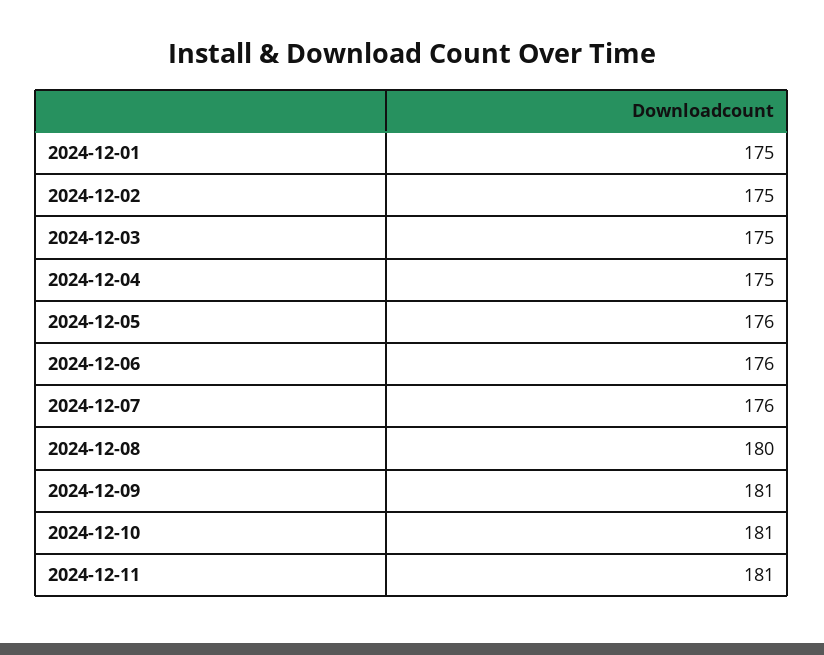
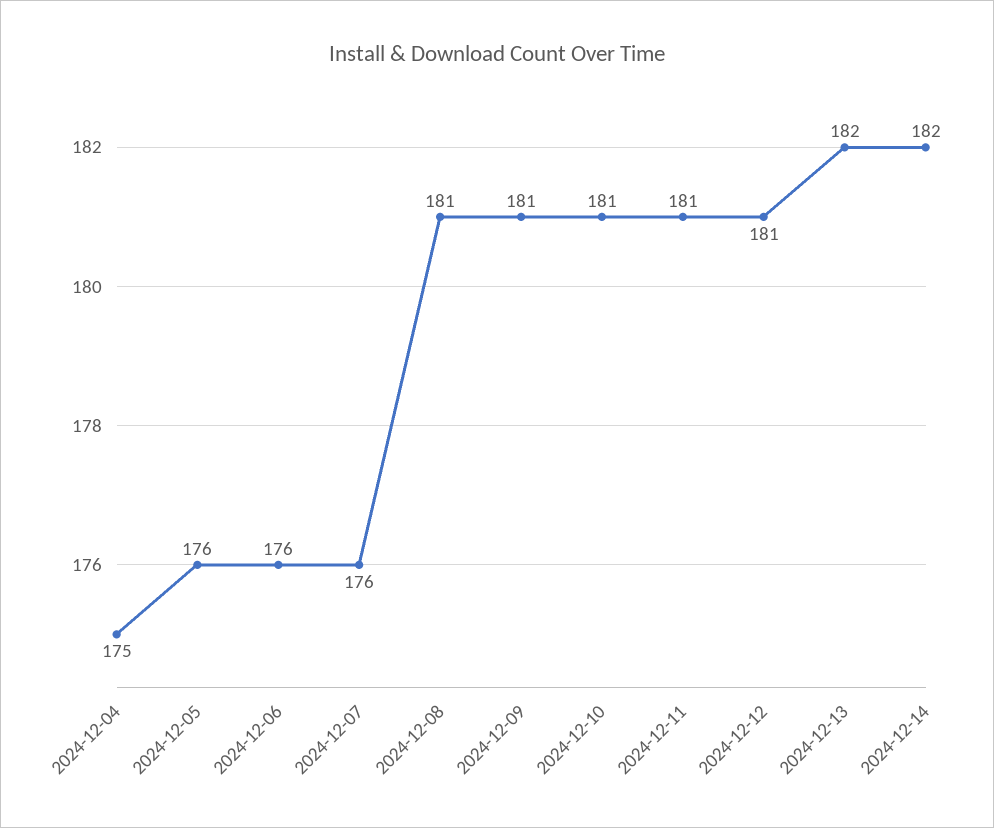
2024-12-01: 175 -> none
2024-12-02: 175 -> none
2024-12-03: 175 -> none
2024-12-08: 180 -> 181
2024-12-12: none -> 181
2024-12-13: none -> 182
2024-12-14: none -> 182

